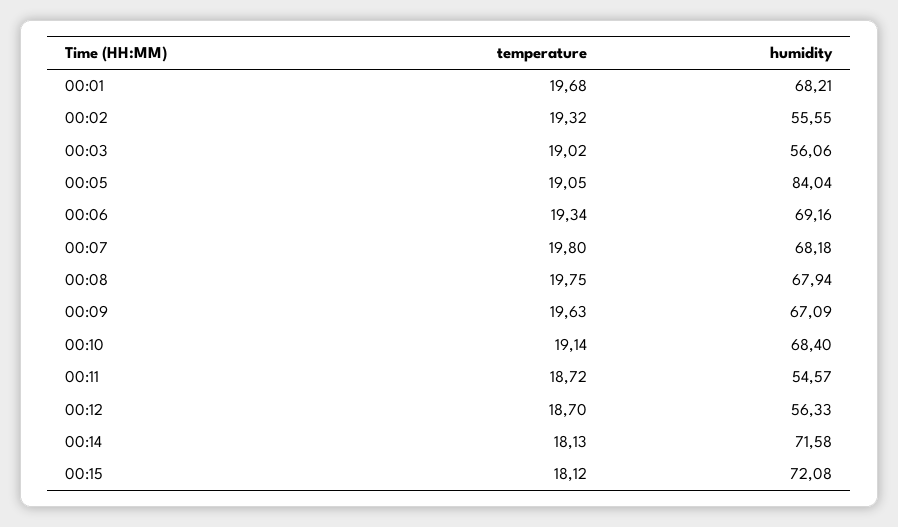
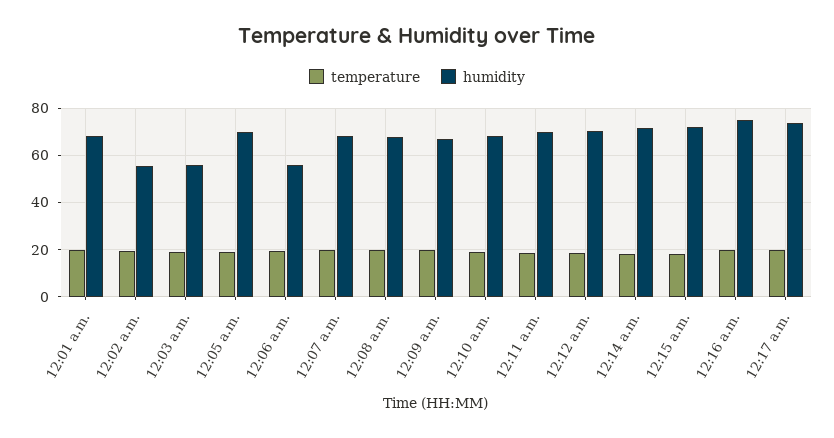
humidity, 00:05: 84.04 -> 70
humidity, 00:06: 69.16 -> 55
humidity, 00:11: 54.57 -> 70
humidity, 00:12: 56.33 -> 70
temperature, 12:16 a.m.: none -> 20
humidity, 12:16 a.m.: none -> 75
temperature, 12:17 a.m.: none -> 20
humidity, 12:17 a.m.: none -> 75

